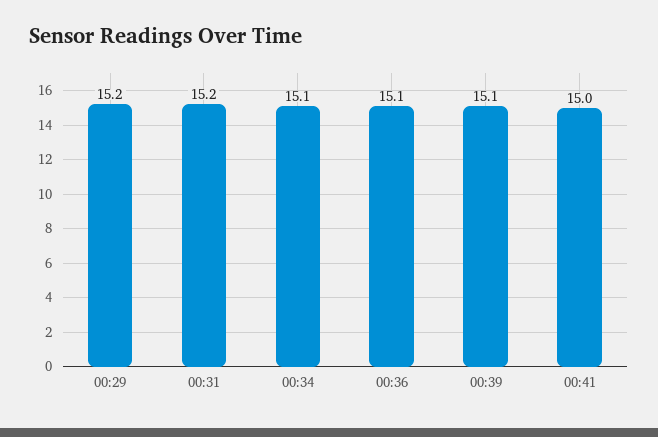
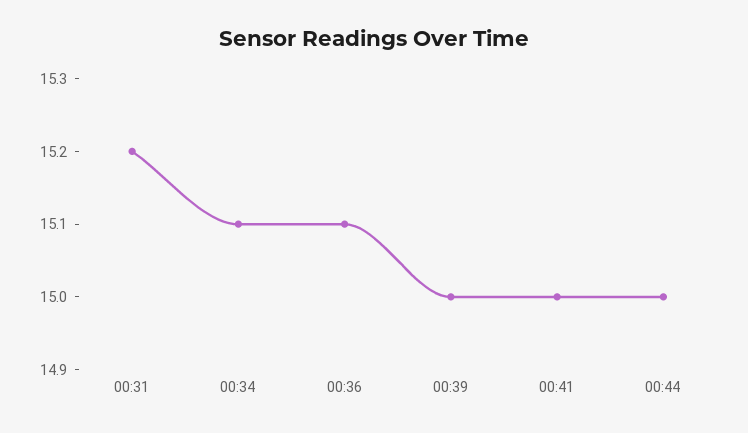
00:29: 15.2 -> none
00:39: 15.1 -> 15
00:44: none -> 15

